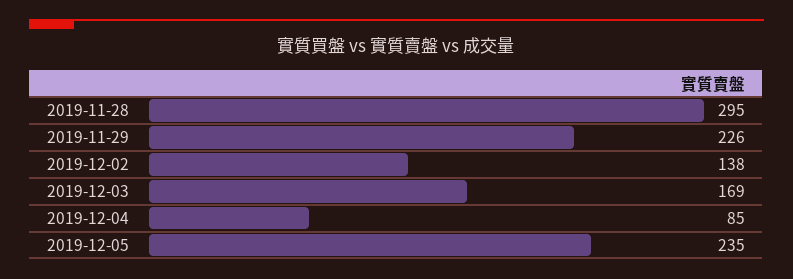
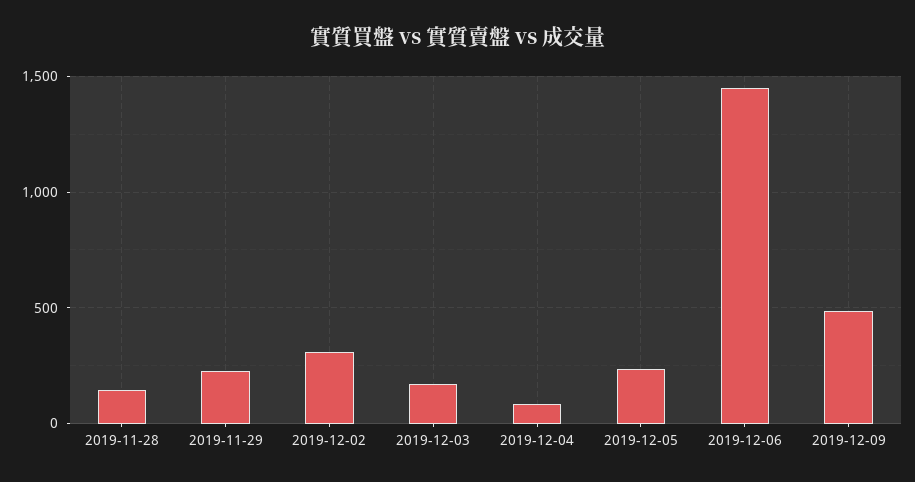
2019-11-28: 295 -> 150
2019-12-02: 138 -> 300
2019-12-06: none -> 1450
2019-12-09: none -> 500

